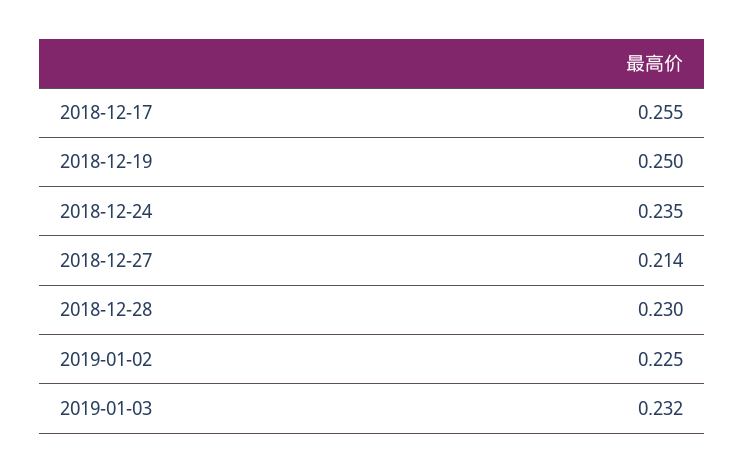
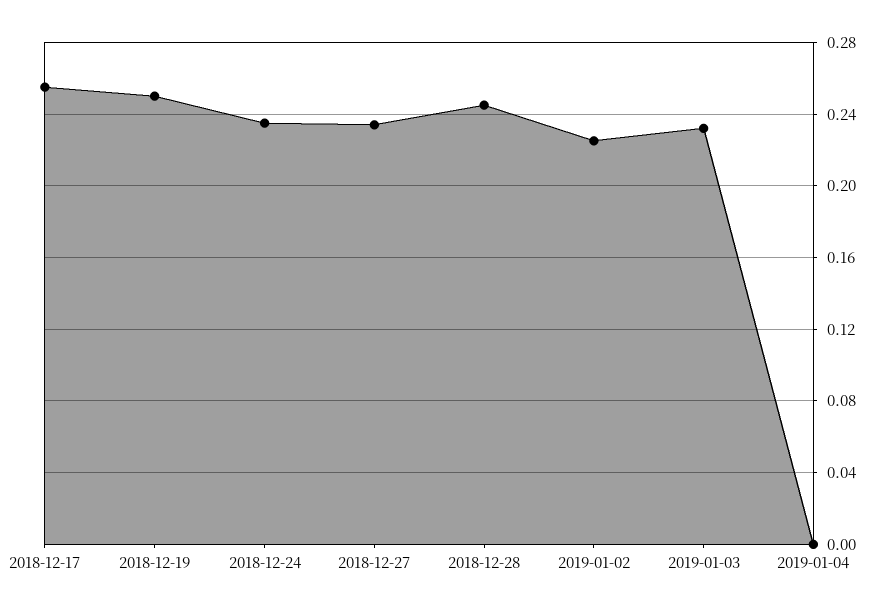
2018-12-27: 0.214 -> 0.235
2018-12-28: 0.23 -> 0.245
2019-01-04: none -> 0

